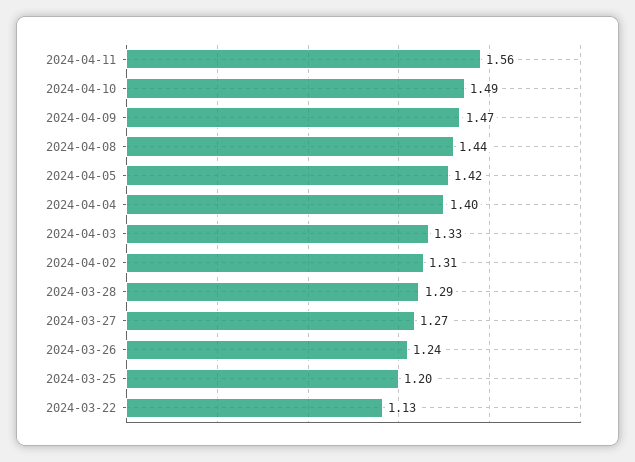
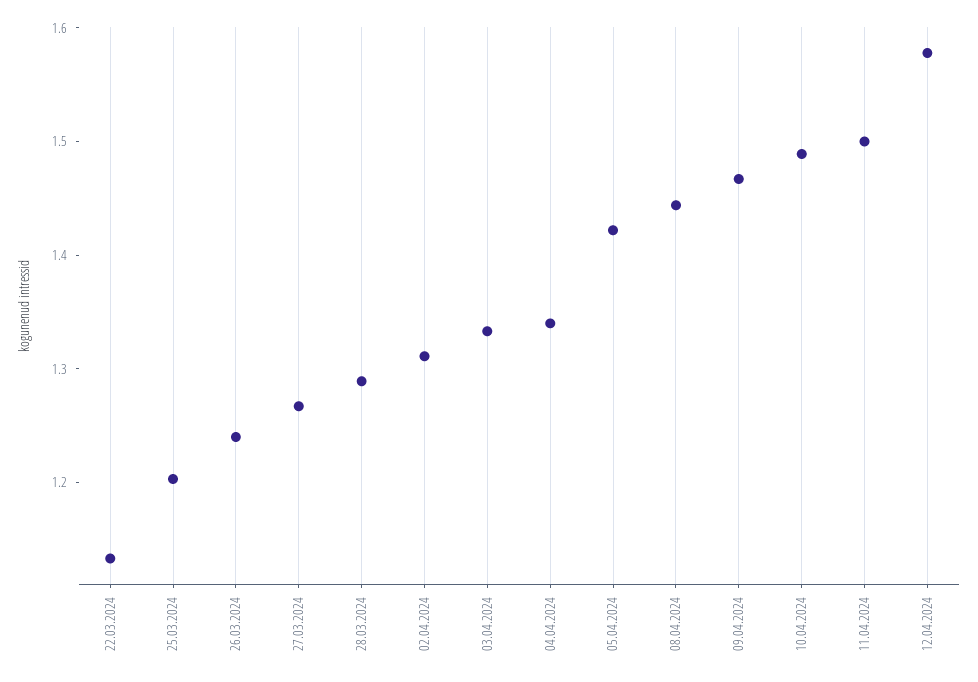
2024-04-11: 1.56 -> 1.5
2024-04-04: 1.4 -> 1.34
12.04.2024: none -> 1.58

